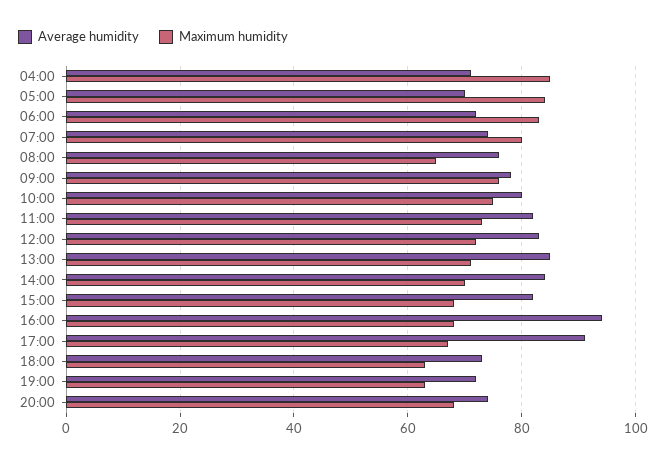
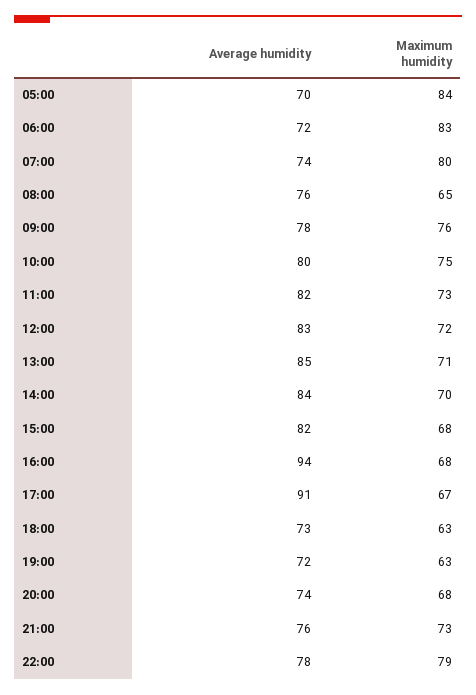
Average humidity, 04:00: 70 -> none
Maximum humidity, 04:00: 85 -> none
Average humidity, 21:00: none -> 76
Maximum humidity, 21:00: none -> 73
Average humidity, 22:00: none -> 78
Maximum humidity, 22:00: none -> 79

